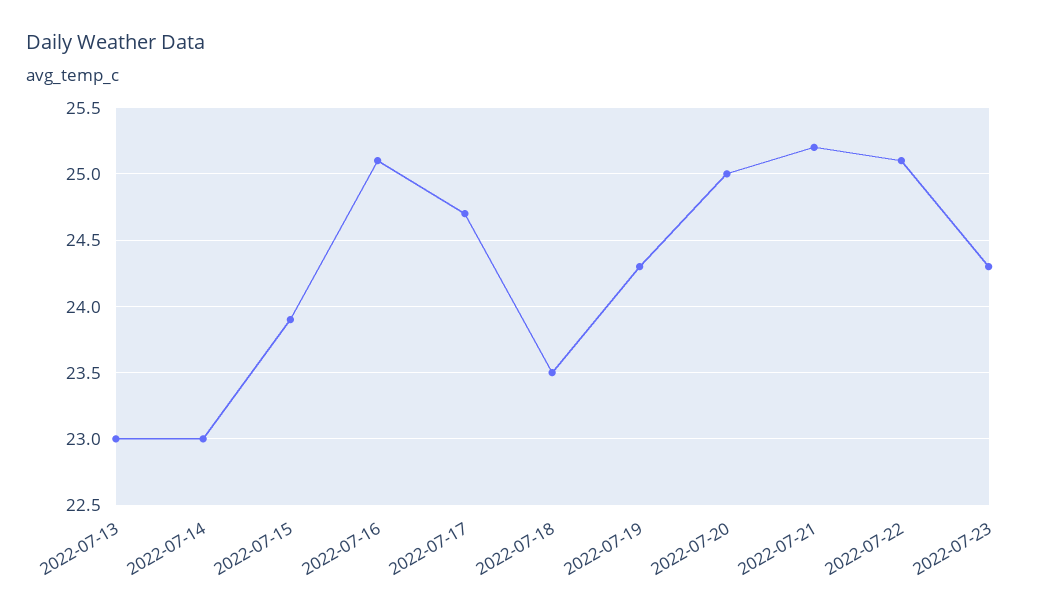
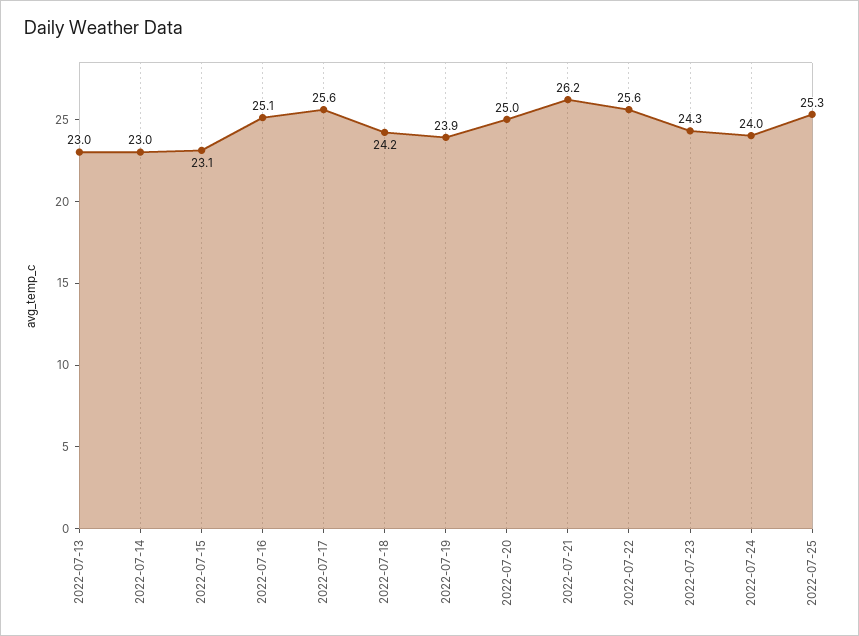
2022-07-15: 23.9 -> 23.1
2022-07-17: 24.7 -> 25.6
2022-07-18: 23.5 -> 24.2
2022-07-19: 24.3 -> 23.9
2022-07-21: 25.2 -> 26.2
2022-07-22: 25.1 -> 25.6
2022-07-24: none -> 24
2022-07-25: none -> 25.3

